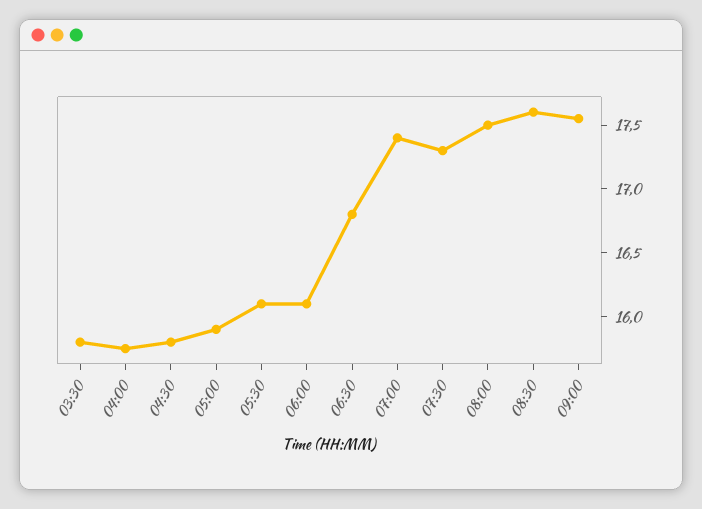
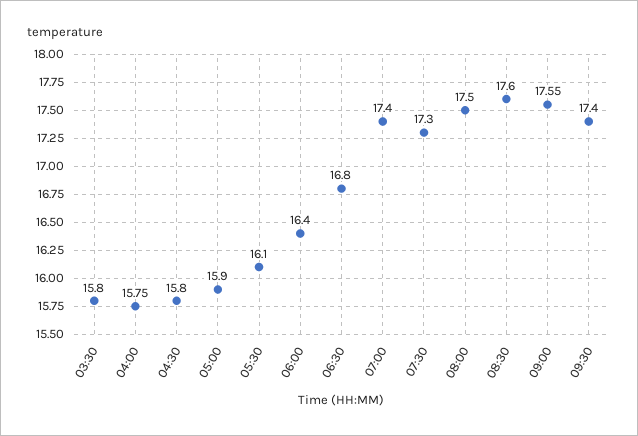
06:00: 16.1 -> 16.4
09:30: none -> 17.4

